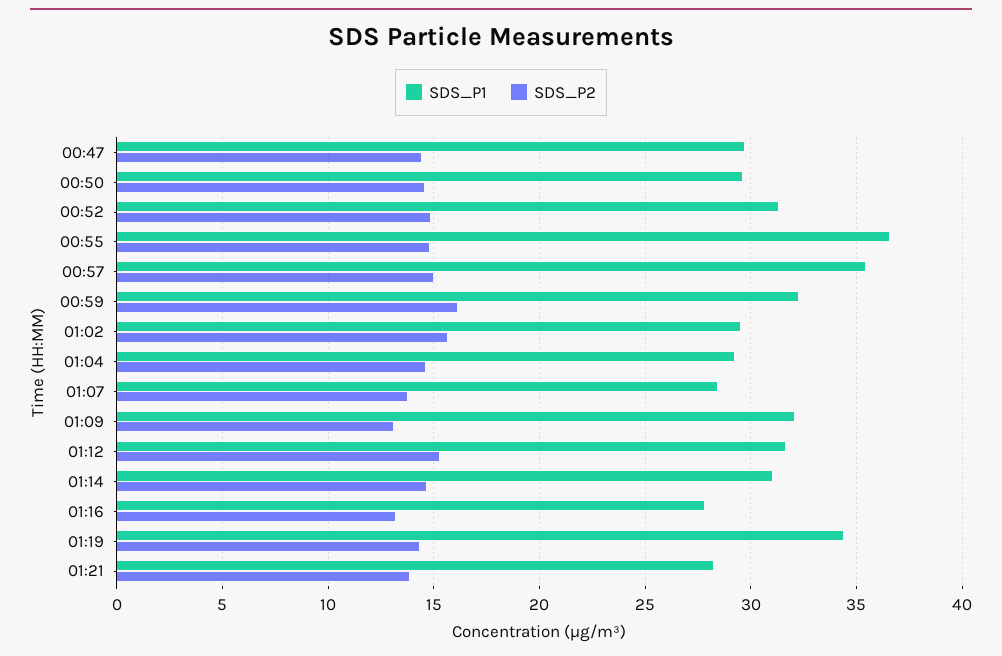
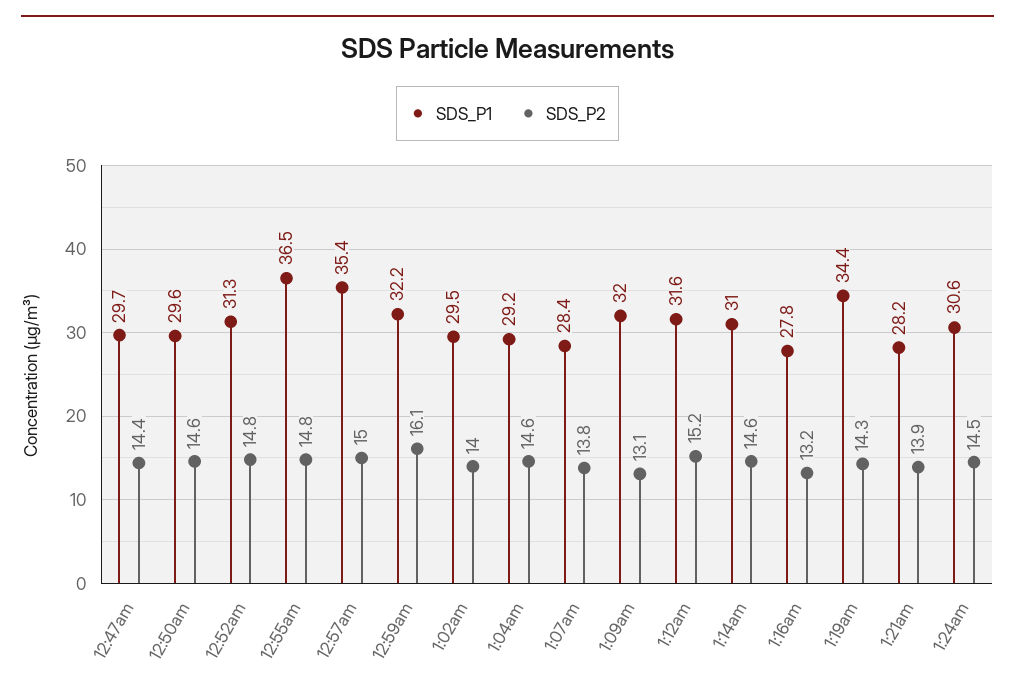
SDS_P2, 01:02: 15.5 -> 14
SDS_P1, 1:24am: none -> 30.6
SDS_P2, 1:24am: none -> 14.5

